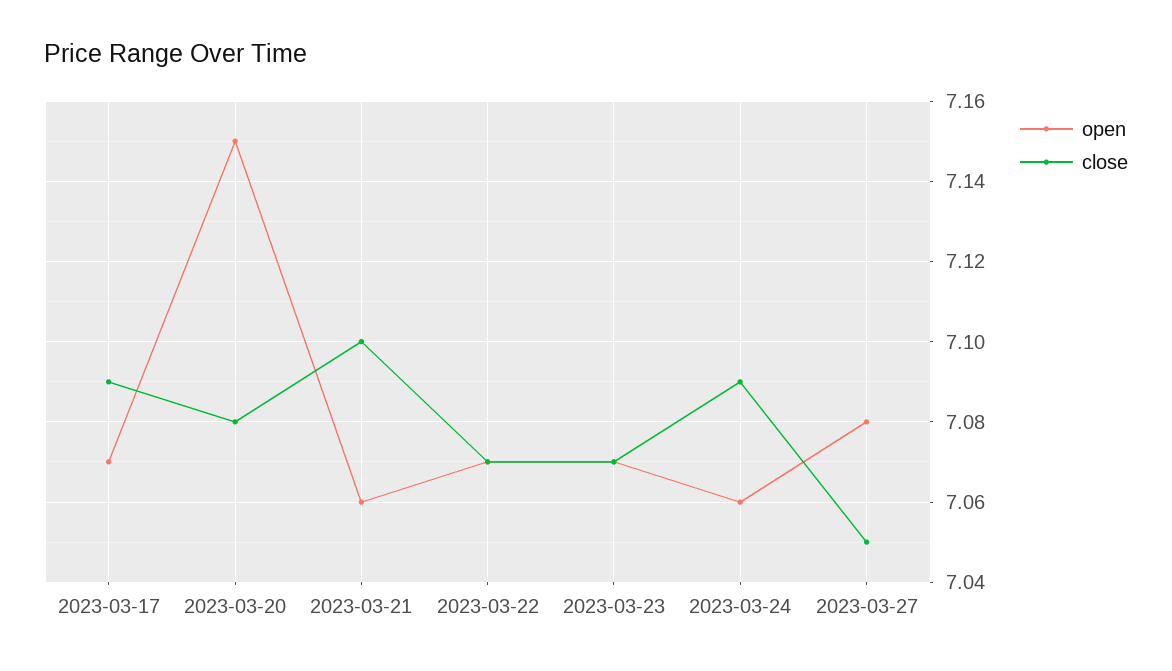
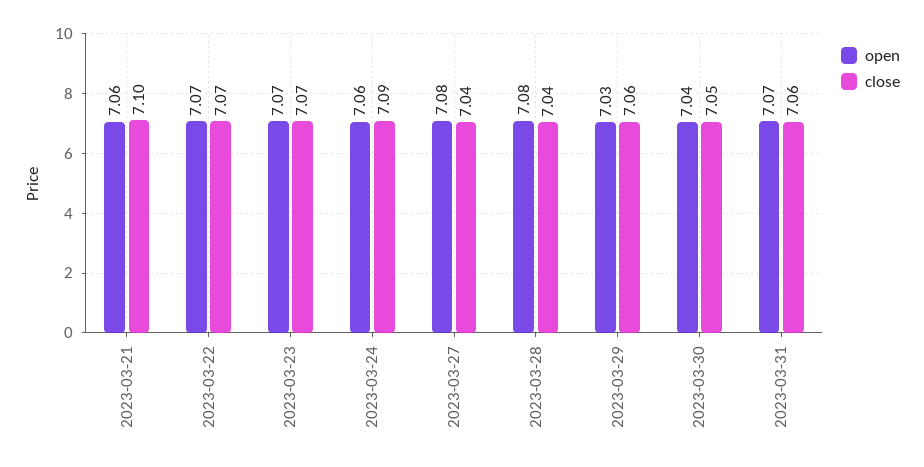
open, 2023-03-17: 7.07 -> none
close, 2023-03-17: 7.09 -> none
open, 2023-03-20: 7.15 -> none
close, 2023-03-20: 7.08 -> none
close, 2023-03-27: 7.05 -> 7.04
open, 2023-03-28: none -> 7.08
close, 2023-03-28: none -> 7.04
open, 2023-03-29: none -> 7.03
close, 2023-03-29: none -> 7.06
open, 2023-03-30: none -> 7.04
close, 2023-03-30: none -> 7.05
open, 2023-03-31: none -> 7.07
close, 2023-03-31: none -> 7.06

